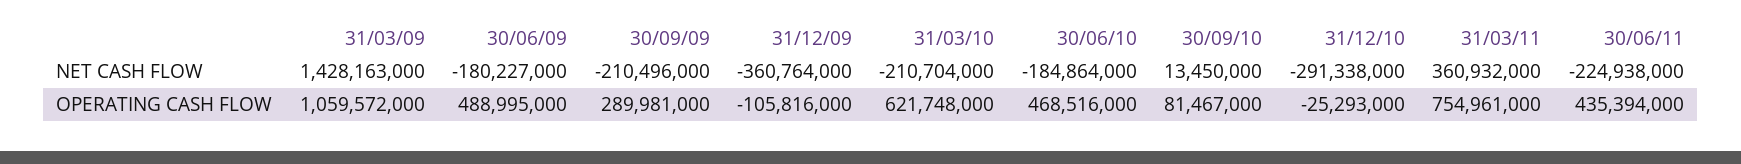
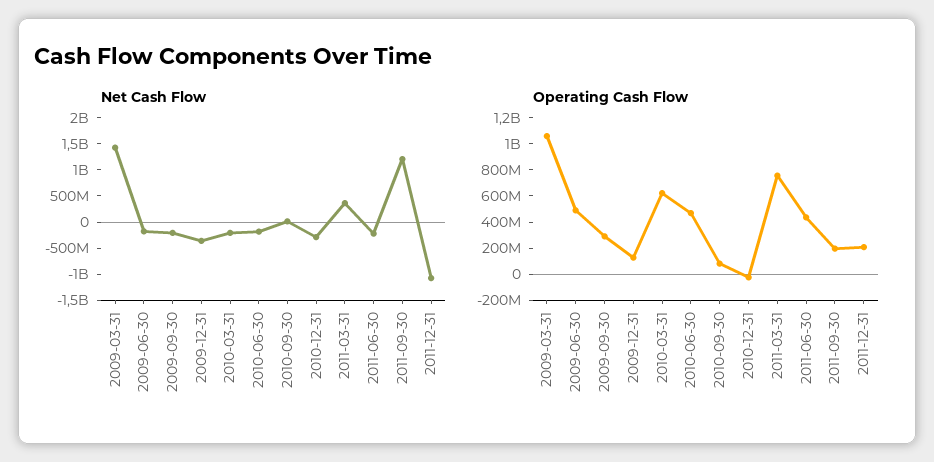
OPERATING CASH FLOW, 31/12/09: -105816000 -> 100000000
NET CASH FLOW, 2011-09-30: none -> 1250000000
NET CASH FLOW, 2011-12-31: none -> -1000000000
OPERATING CASH FLOW, 2011-09-30: none -> 200000000
OPERATING CASH FLOW, 2011-12-31: none -> 200000000

